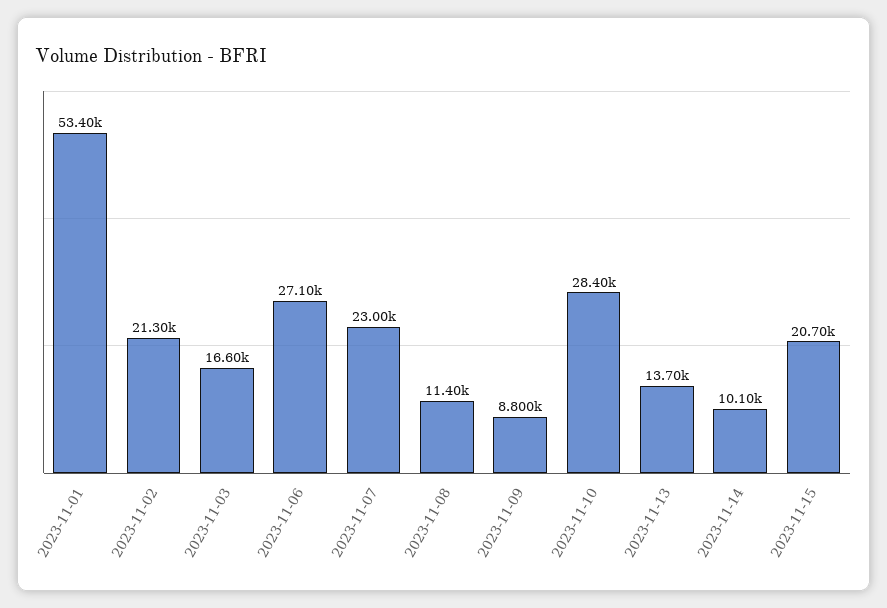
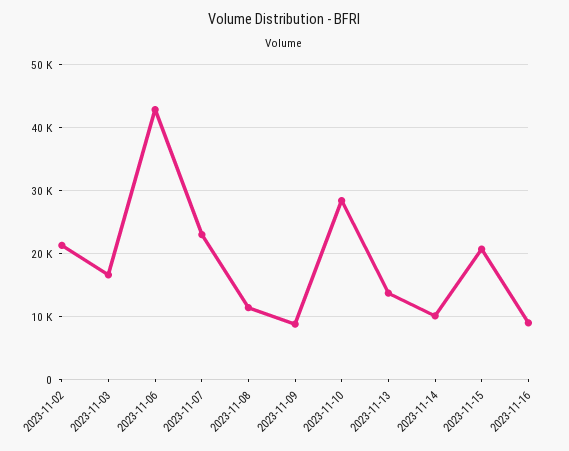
2023-11-01: 53400 -> none
2023-11-06: 27100 -> 43000
2023-11-16: none -> 9000

